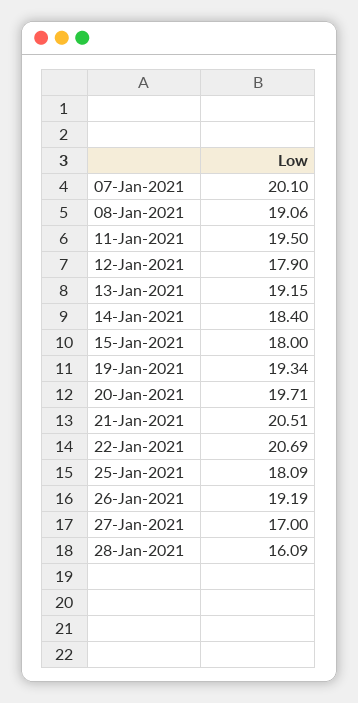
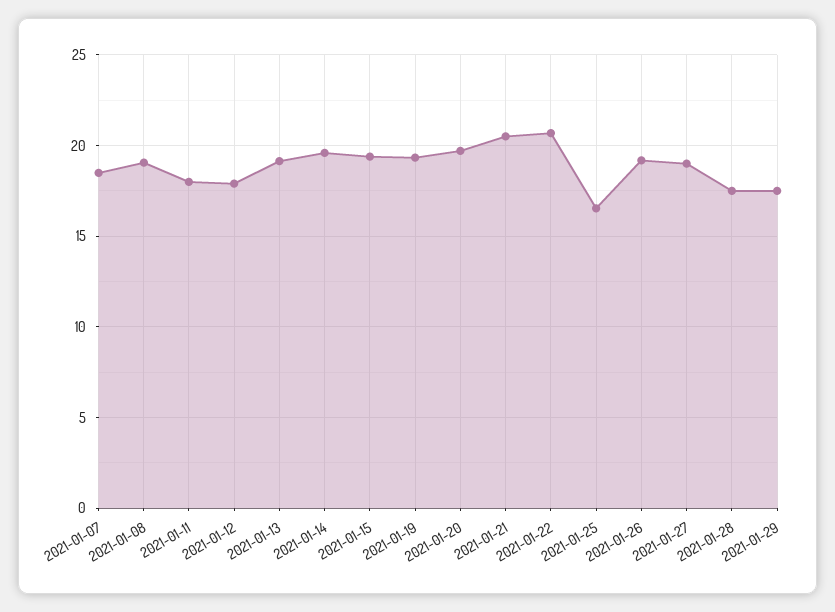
07-Jan-2021: 20.1 -> 18.5
11-Jan-2021: 19.5 -> 18
14-Jan-2021: 18.4 -> 19.5
15-Jan-2021: 18 -> 19.5
25-Jan-2021: 18.09 -> 16.5
27-Jan-2021: 17 -> 19
28-Jan-2021: 16.09 -> 17.5
2021-01-29: none -> 17.5

